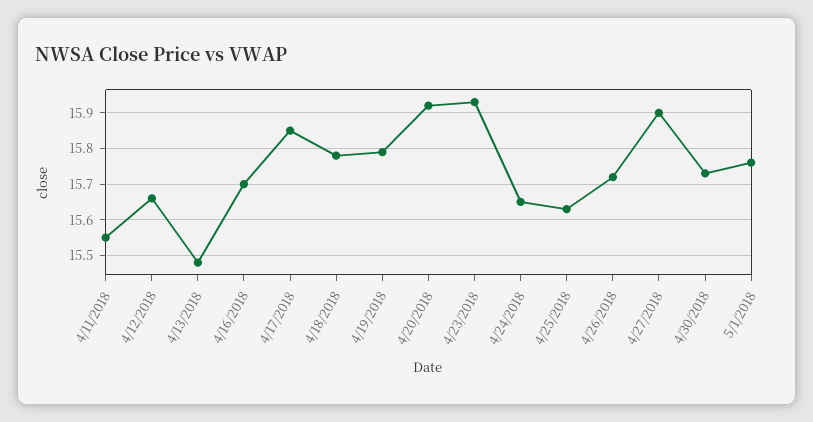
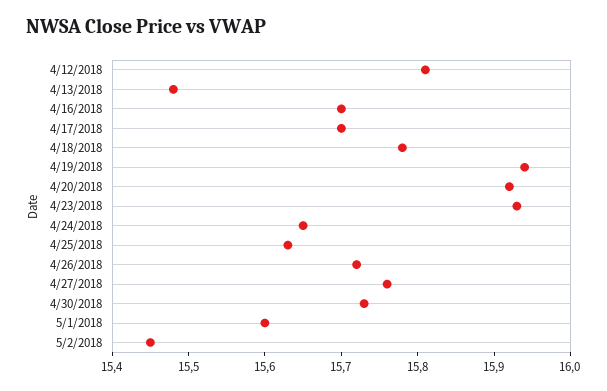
4/11/2018: 15.55 -> none
4/12/2018: 15.65 -> 15.8
4/17/2018: 15.85 -> 15.7
4/19/2018: 15.8 -> 15.95
4/27/2018: 15.9 -> 15.75
5/1/2018: 15.75 -> 15.6
5/2/2018: none -> 15.45

